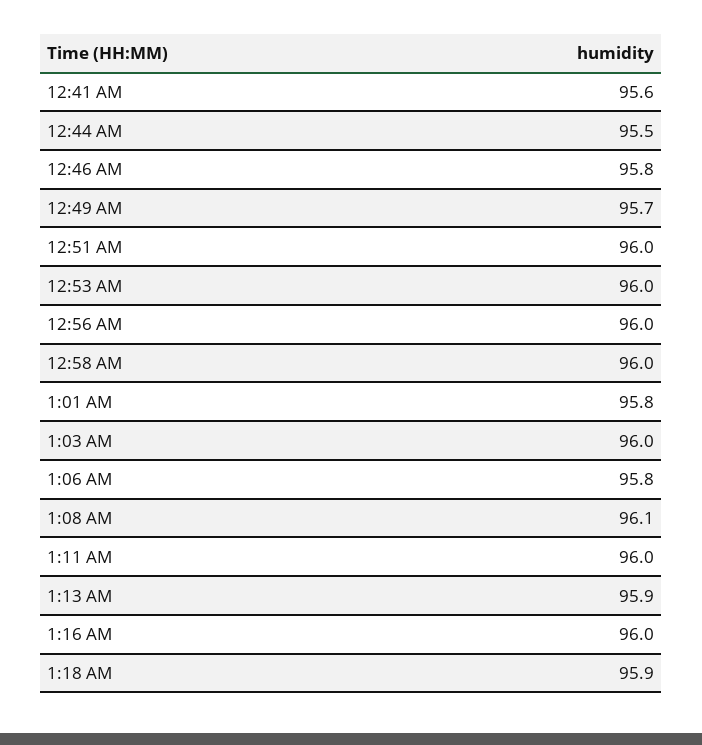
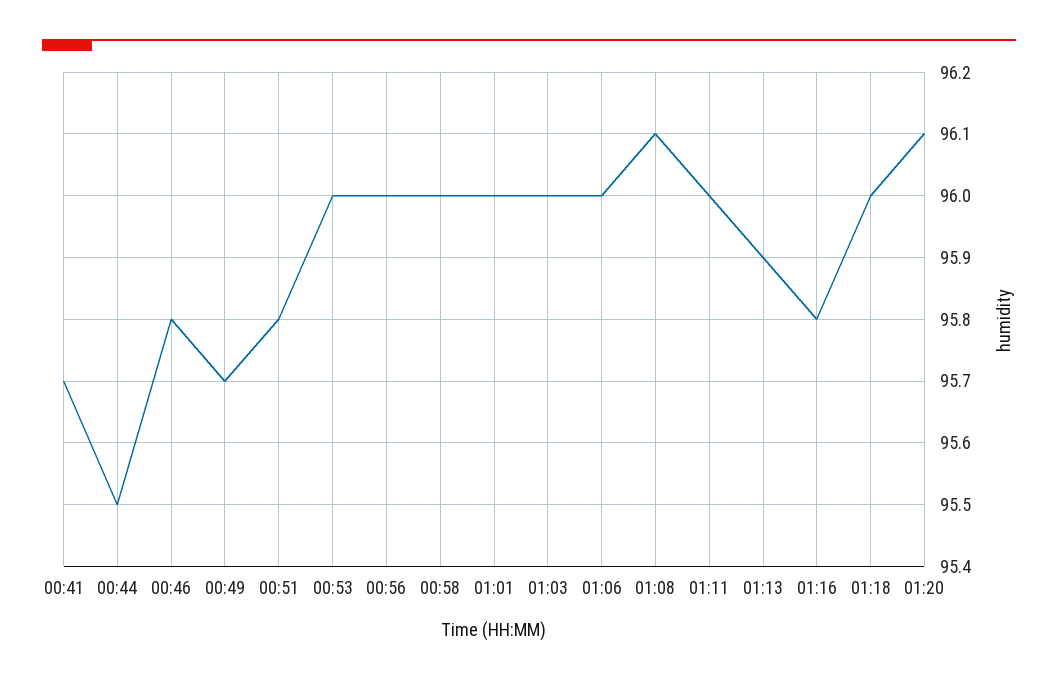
12:41 AM: 95.6 -> 95.7
12:51 AM: 96 -> 95.8
1:01 AM: 95.8 -> 96
1:06 AM: 95.8 -> 96
1:16 AM: 96 -> 95.8
1:18 AM: 95.9 -> 96
01:20: none -> 96.1

